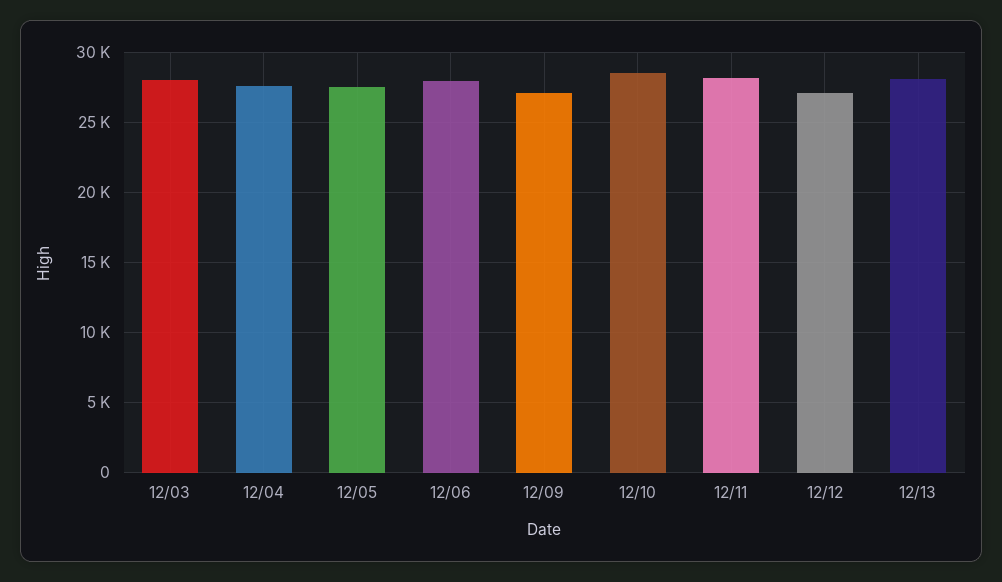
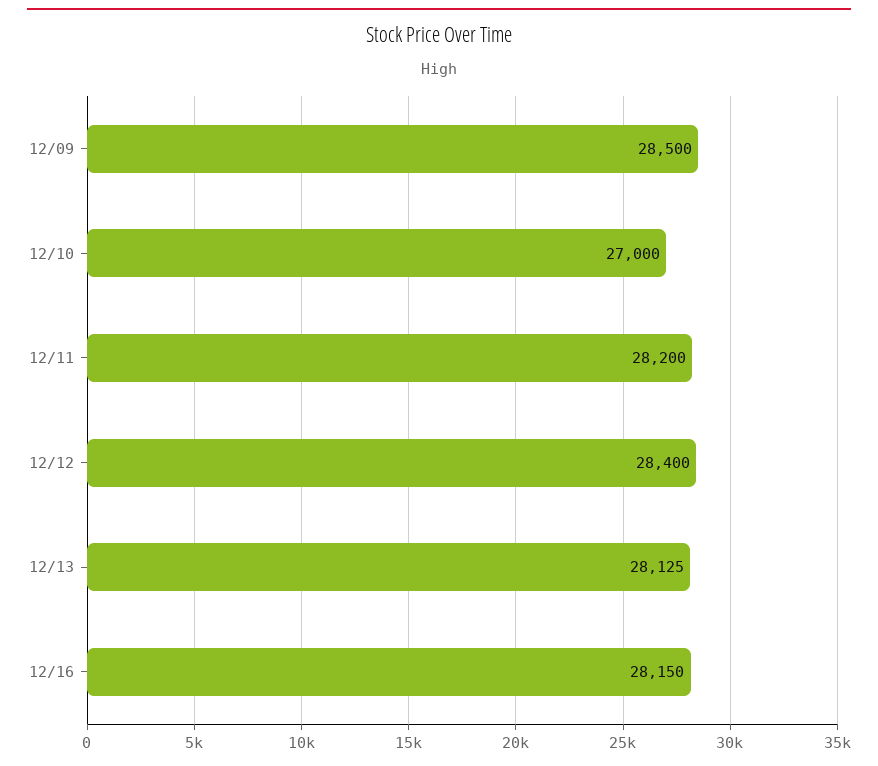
12/03: 28000 -> none
12/04: 27500 -> none
12/05: 27500 -> none
12/06: 28000 -> none
12/09: 27000 -> 28500
12/10: 28500 -> 27000
12/12: 27000 -> 28400
12/16: none -> 28150

